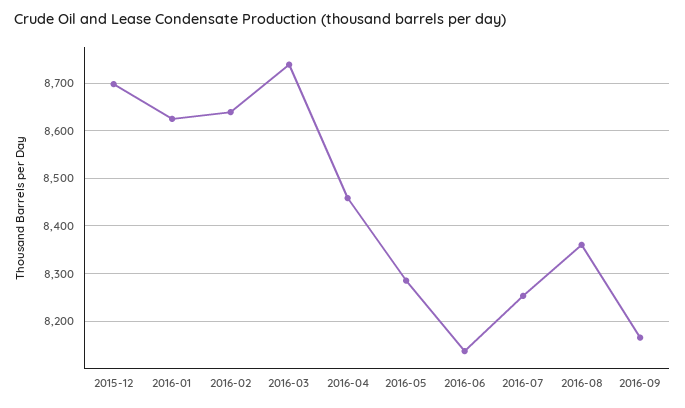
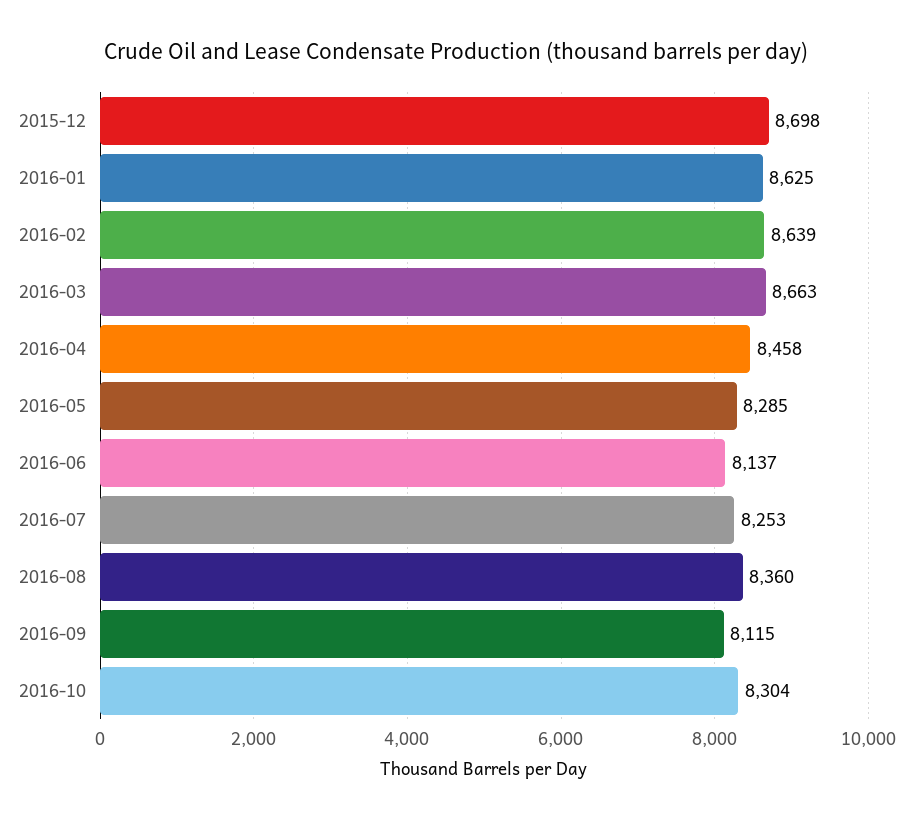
2016-03: 8740 -> 8663
2016-09: 8160 -> 8115
2016-10: none -> 8304

